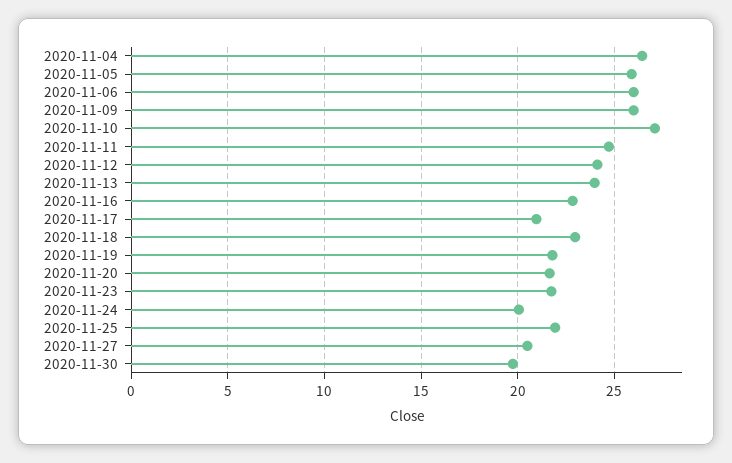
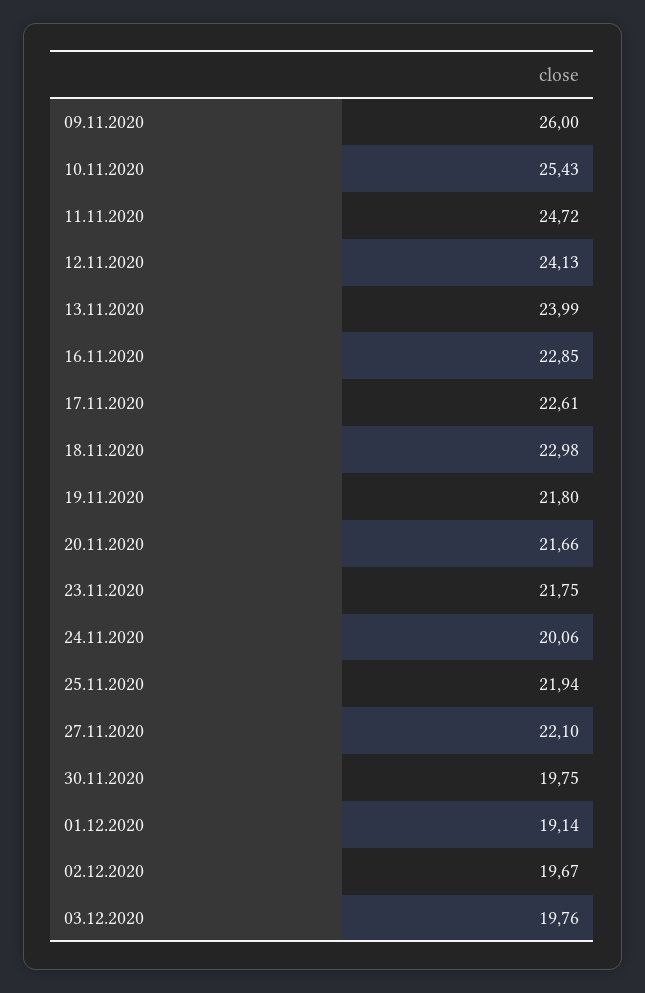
2020-11-04: 26.5 -> none
2020-11-05: 26 -> none
2020-11-06: 26 -> none
2020-11-10: 27 -> 25.43
2020-11-17: 21 -> 22.61
2020-11-27: 20.5 -> 22.1
01.12.2020: none -> 19.14
02.12.2020: none -> 19.67
03.12.2020: none -> 19.76

